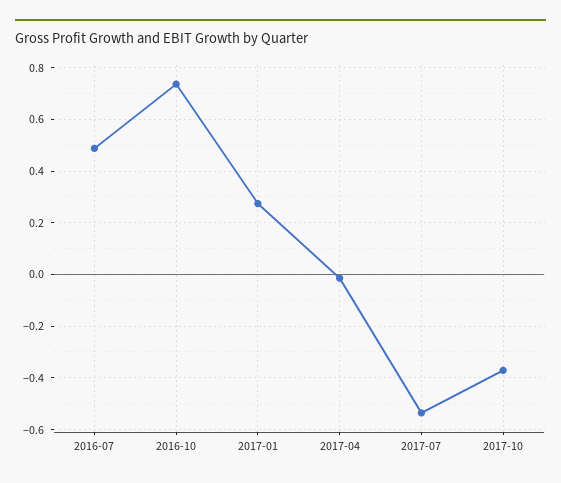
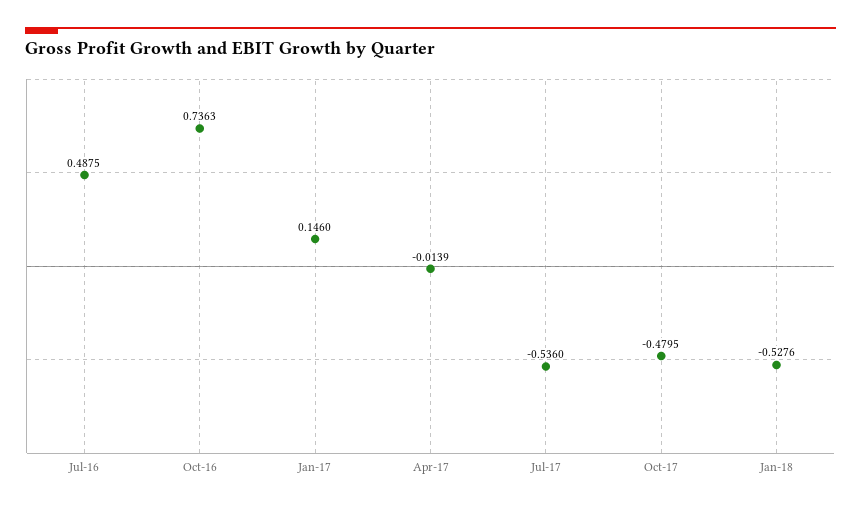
2017-01: 0.275 -> 0.146
2017-10: -0.375 -> -0.4795
Jan-18: none -> -0.5276

